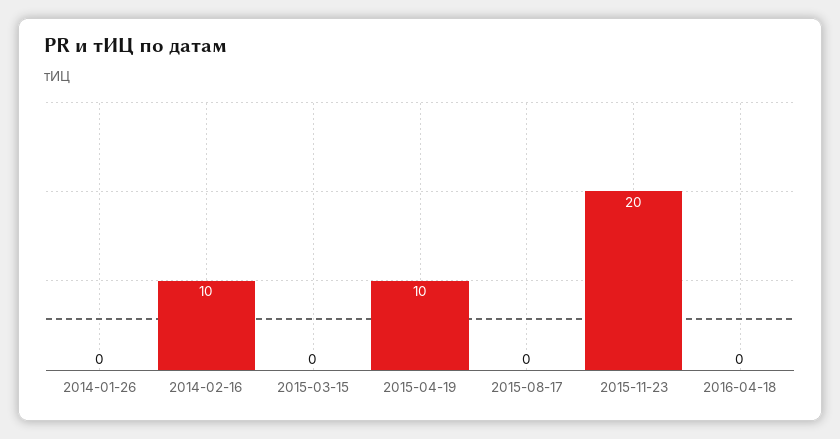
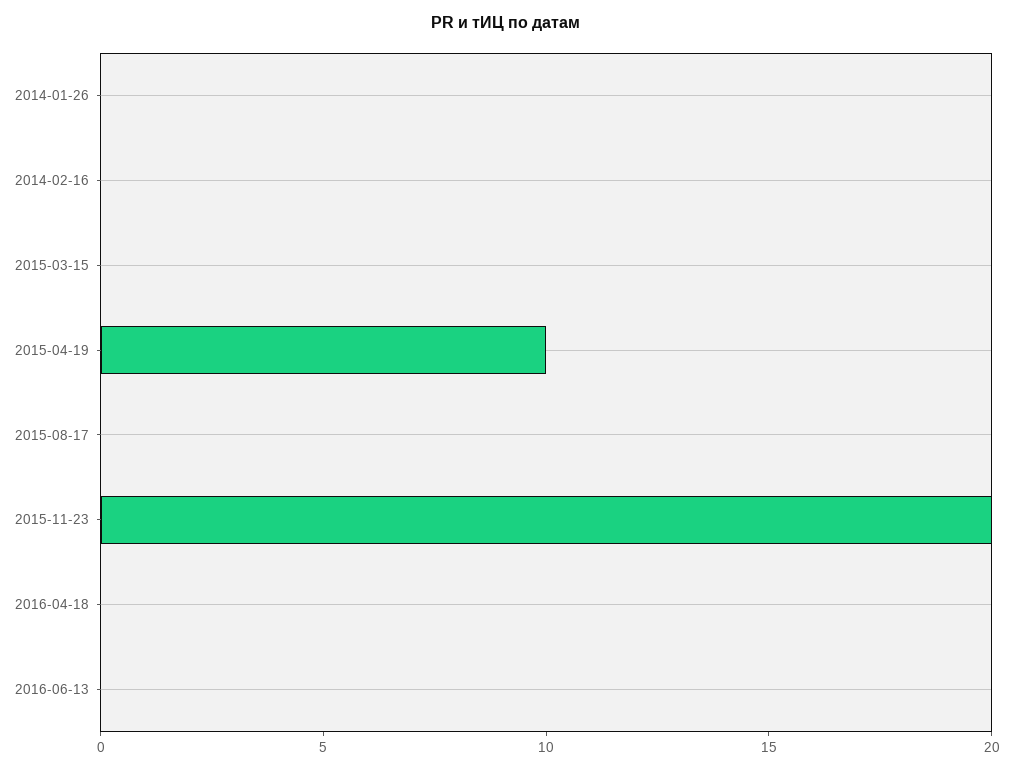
2014-02-16: 10 -> 0
2016-06-13: none -> 0

